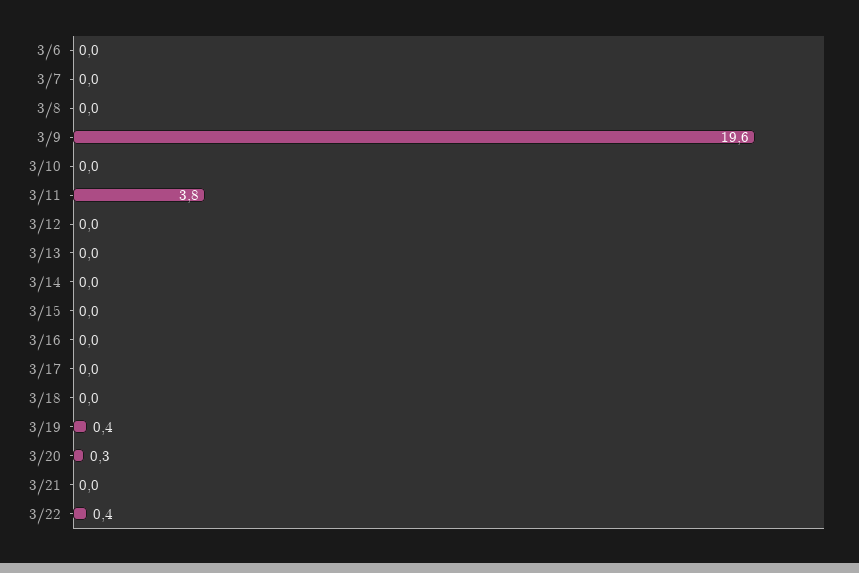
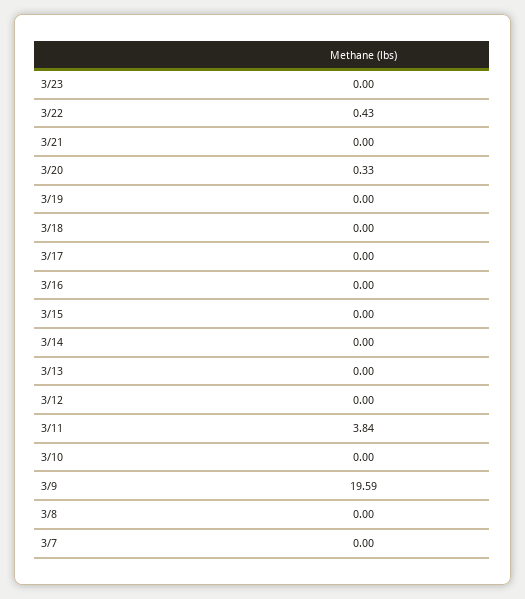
3/6: 0 -> none
3/19: 0.4 -> 0
3/23: none -> 0

